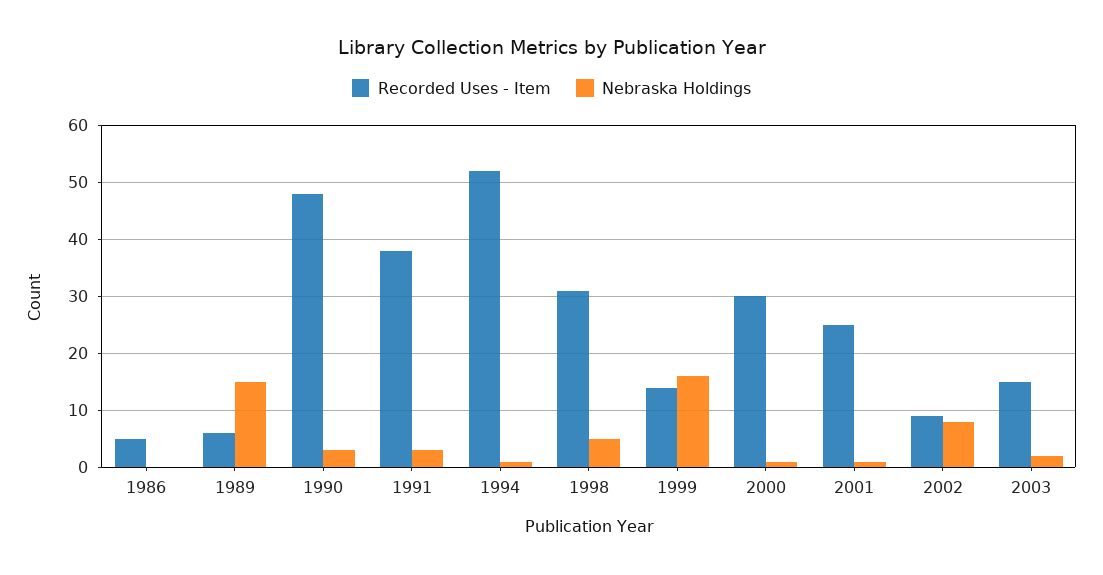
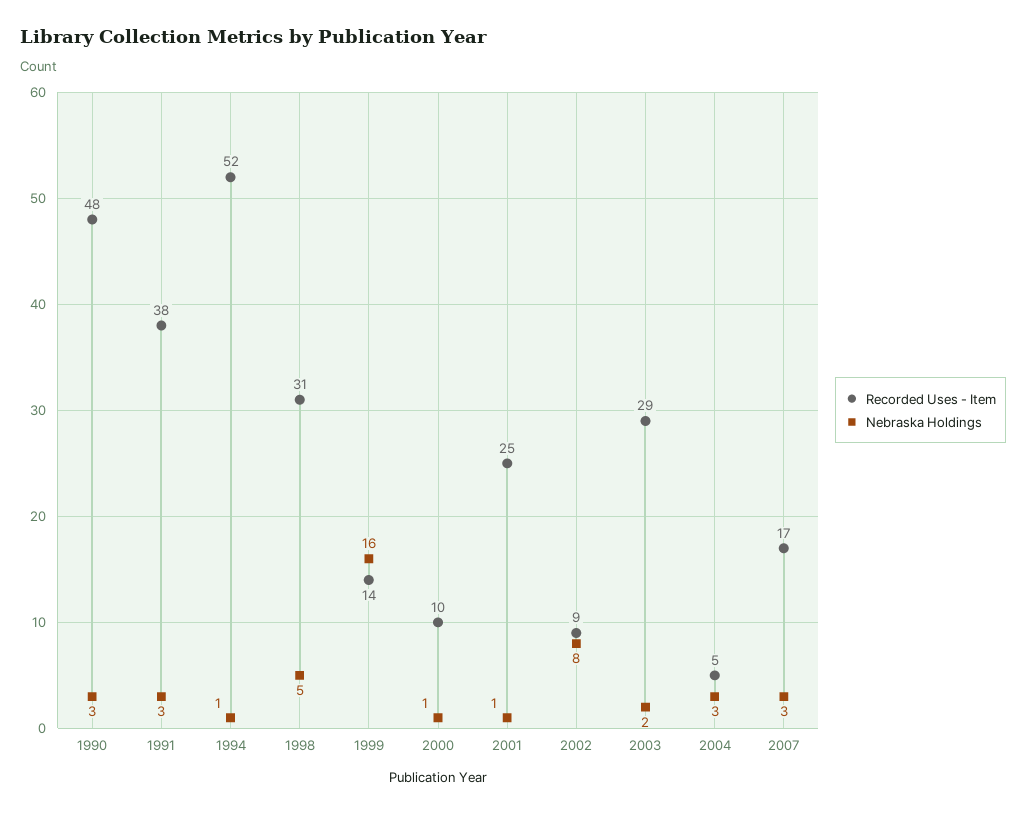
Recorded Uses - Item, 1986: 5 -> none
Nebraska Holdings, 1986: 0 -> none
Recorded Uses - Item, 1989: 5 -> none
Nebraska Holdings, 1989: 15 -> none
Recorded Uses - Item, 2000: 30 -> 10
Recorded Uses - Item, 2003: 15 -> 29
Recorded Uses - Item, 2004: none -> 5
Nebraska Holdings, 2004: none -> 3
Recorded Uses - Item, 2007: none -> 17
Nebraska Holdings, 2007: none -> 3

